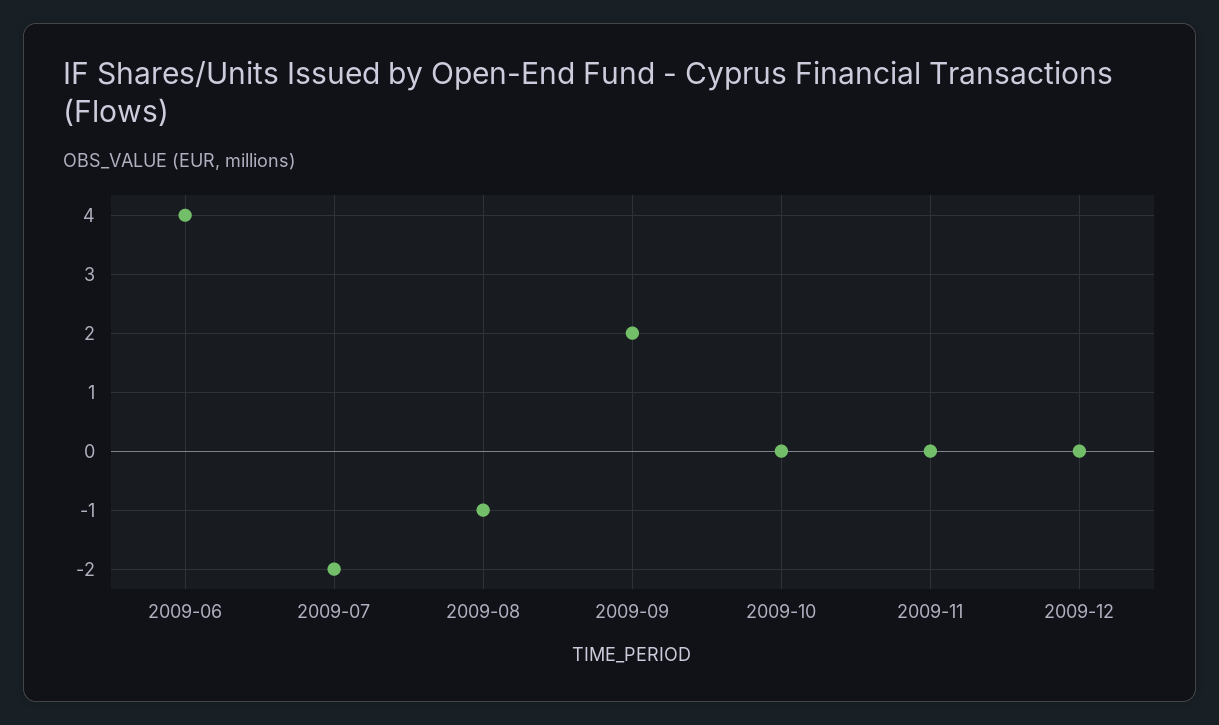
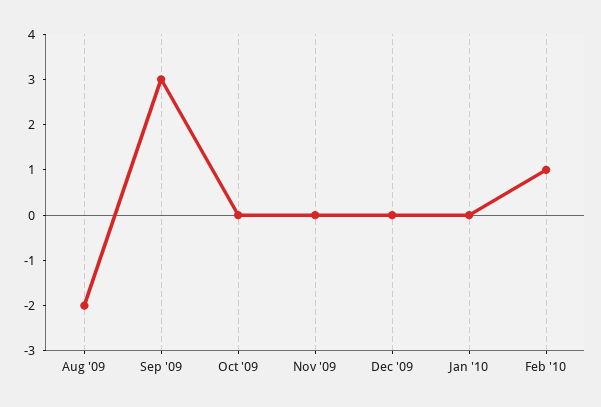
2009-06: 4 -> none
2009-07: -2 -> none
2009-08: -1 -> -2
2009-09: 2 -> 3
Jan '10: none -> 0
Feb '10: none -> 1

